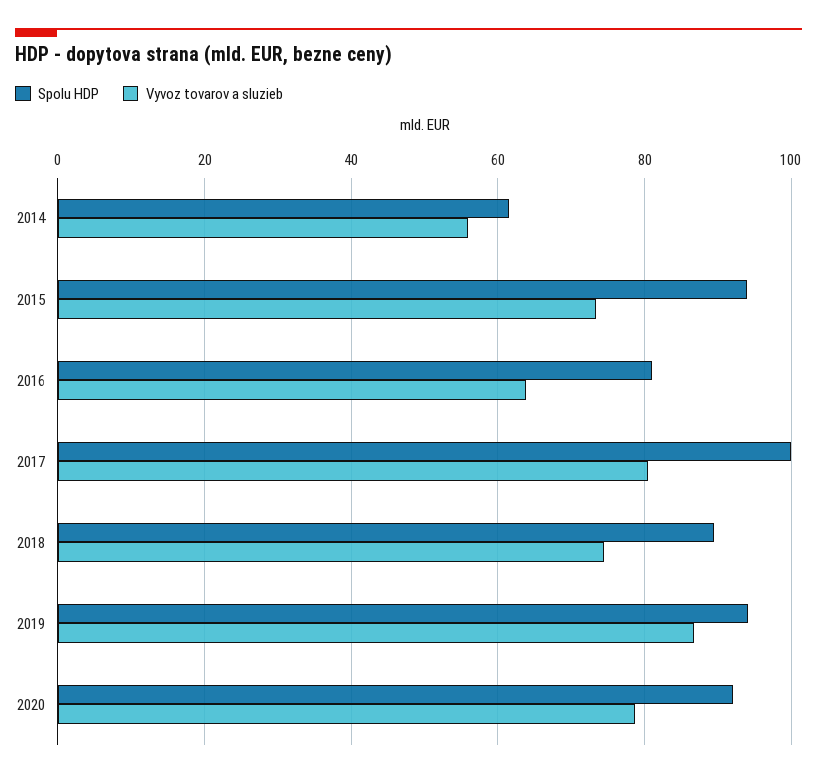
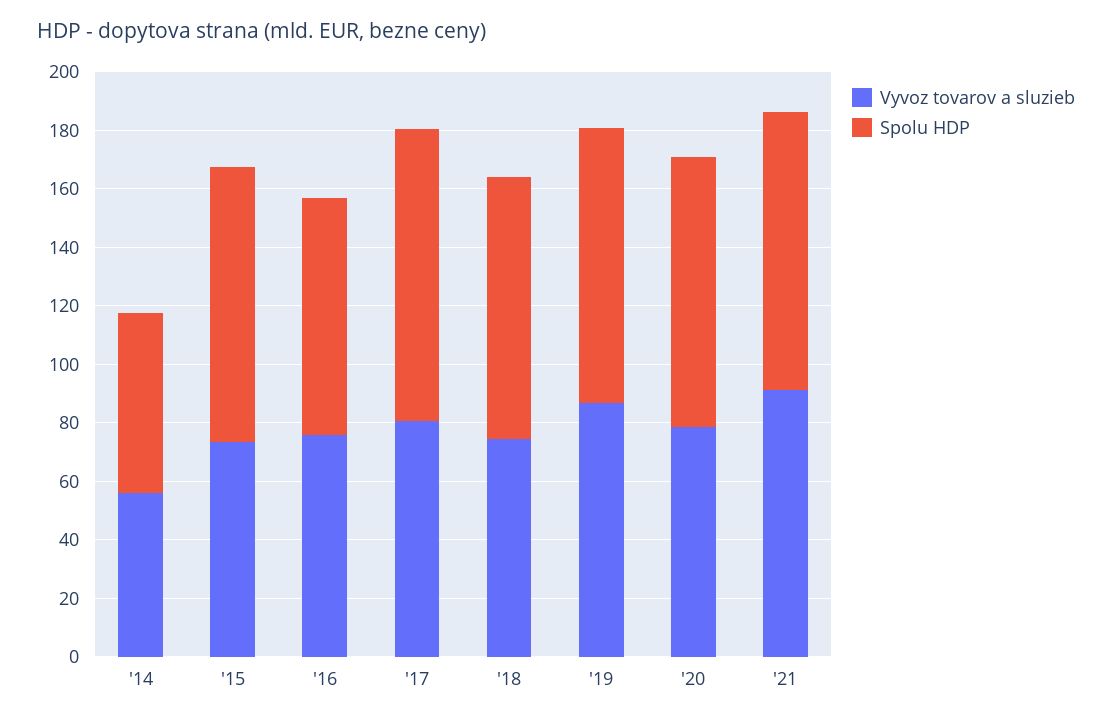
Vyvoz tovarov a sluzieb, 2016: 64 -> 75
Vyvoz tovarov a sluzieb, '21: none -> 90
Spolu HDP, '21: none -> 95

